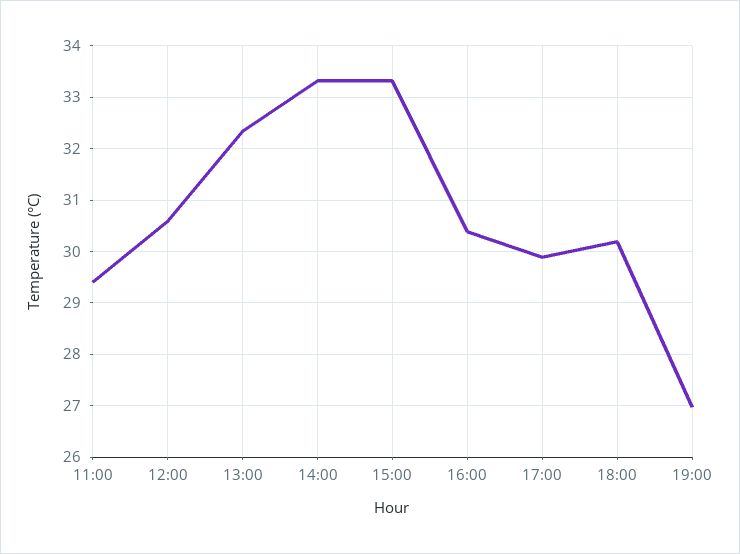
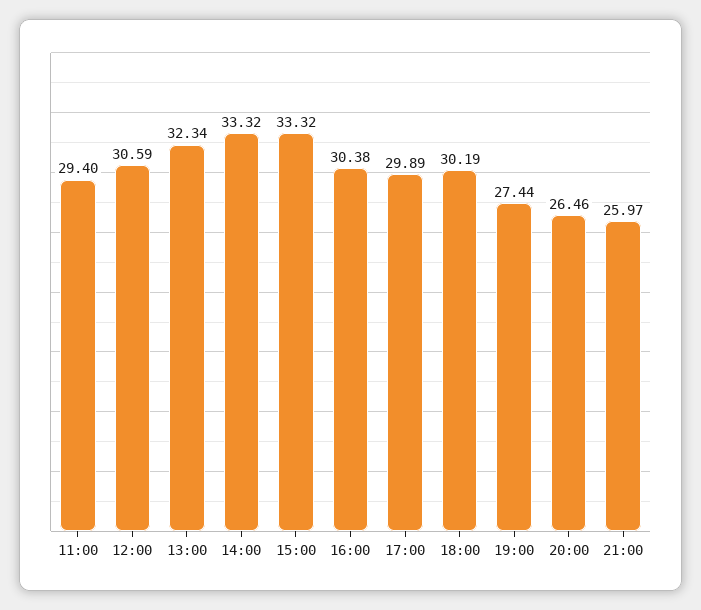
19:00: 27 -> 27.44
20:00: none -> 26.46
21:00: none -> 25.97

